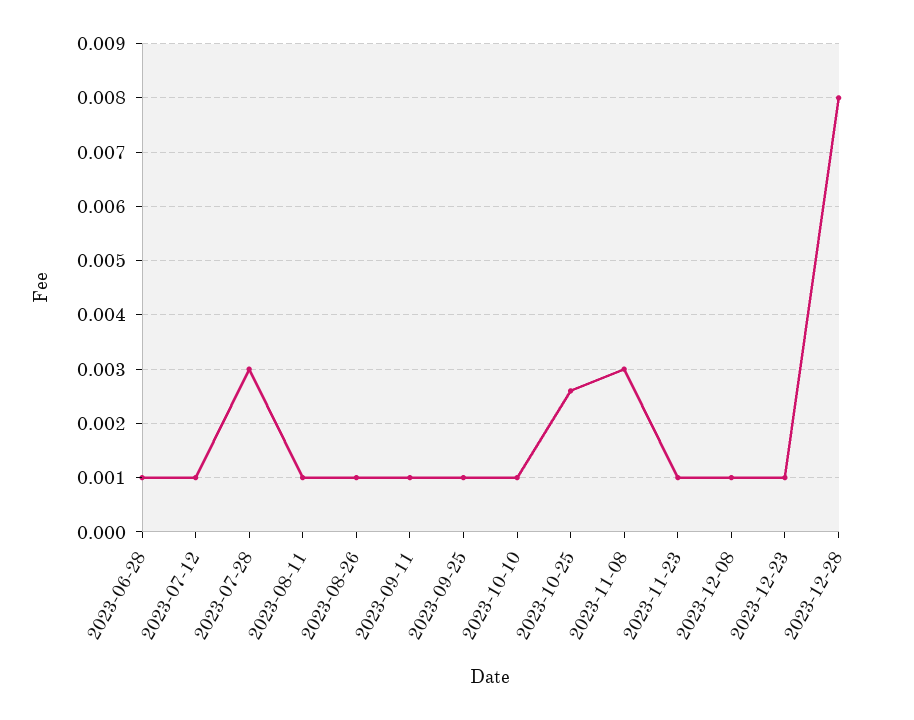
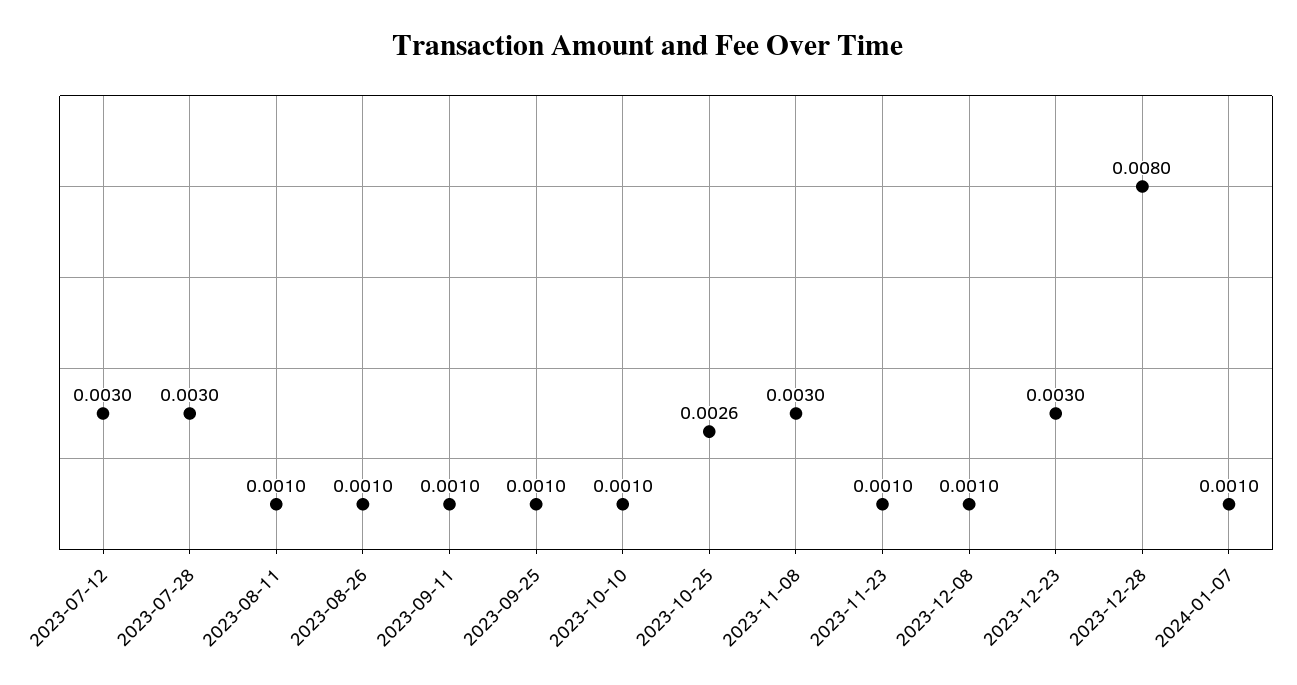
2023-06-28: 0.001 -> none
2023-07-12: 0.001 -> 0.003
2023-12-23: 0.001 -> 0.003
2024-01-07: none -> 0.001

